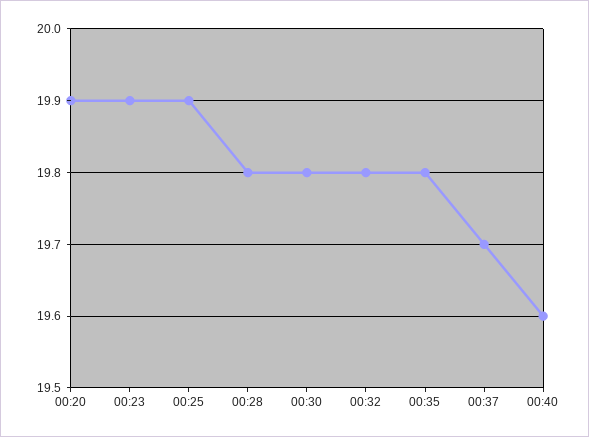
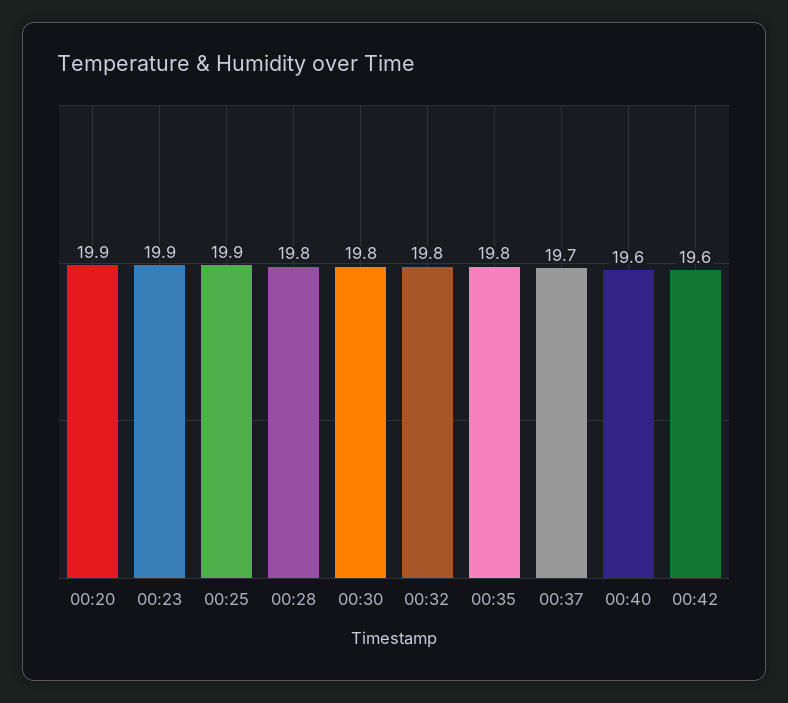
00:42: none -> 19.6

